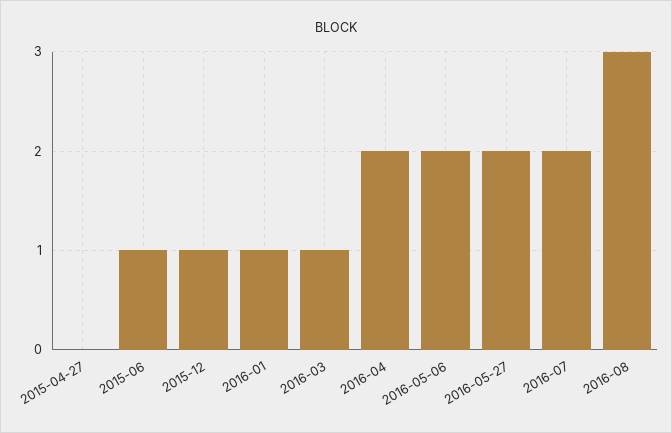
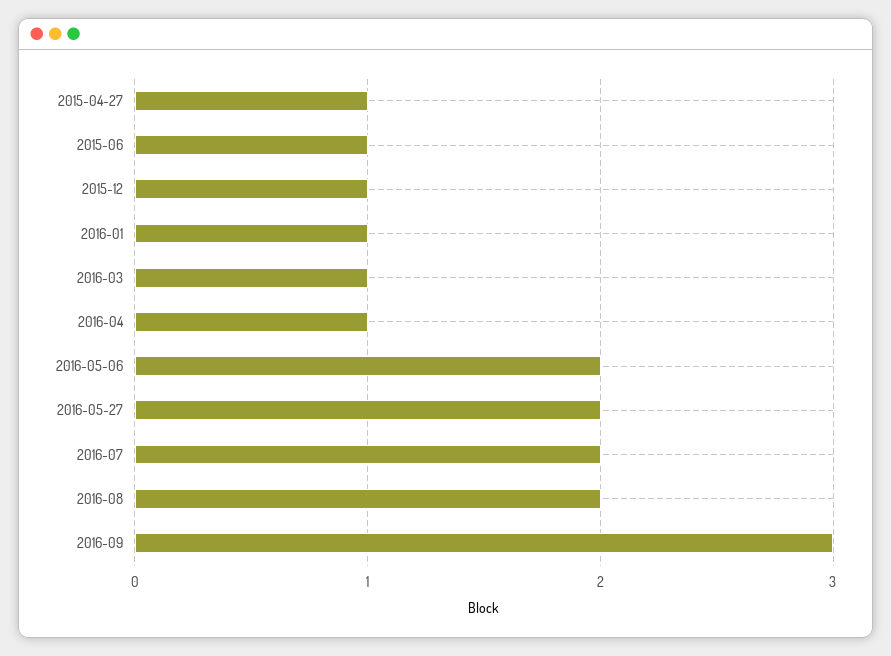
2015-04-27: 0 -> 1
2016-04: 2 -> 1
2016-08: 3 -> 2
2016-09: none -> 3

